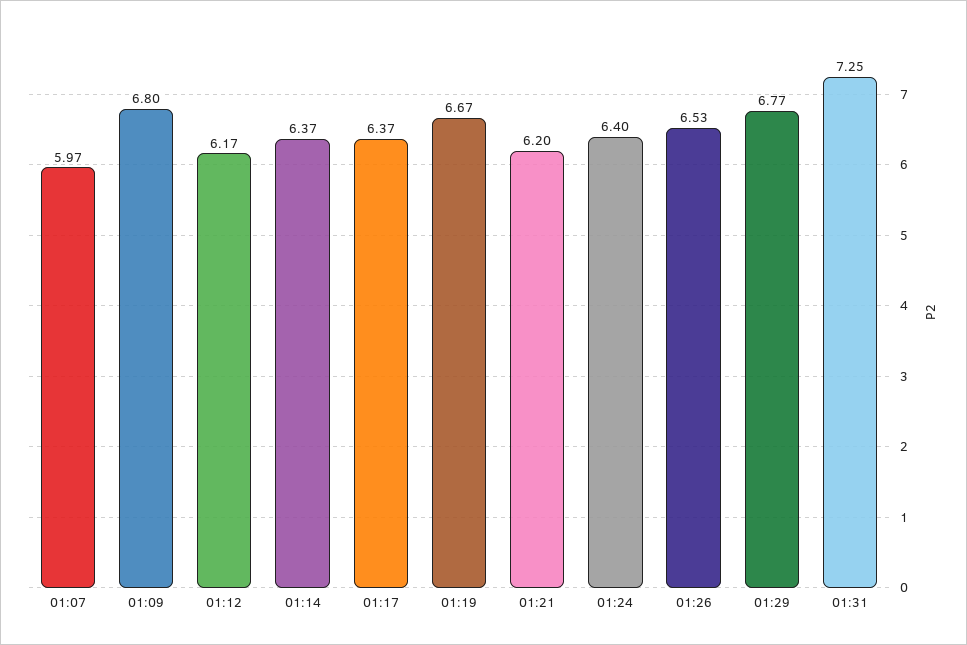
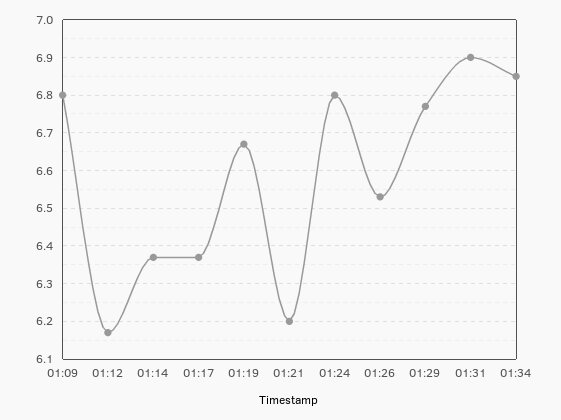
01:07: 5.97 -> none
01:24: 6.4 -> 6.8
01:31: 7.25 -> 6.9
01:34: none -> 6.85

